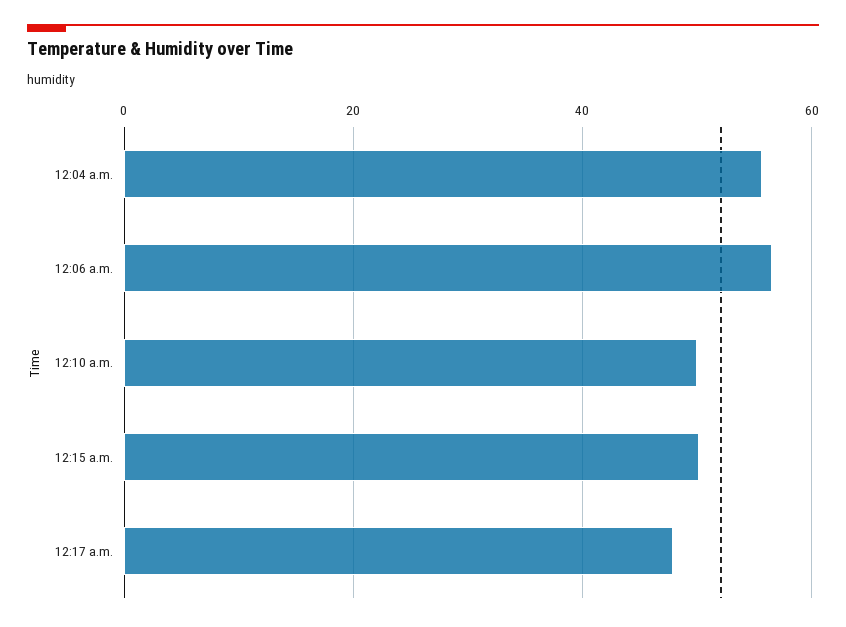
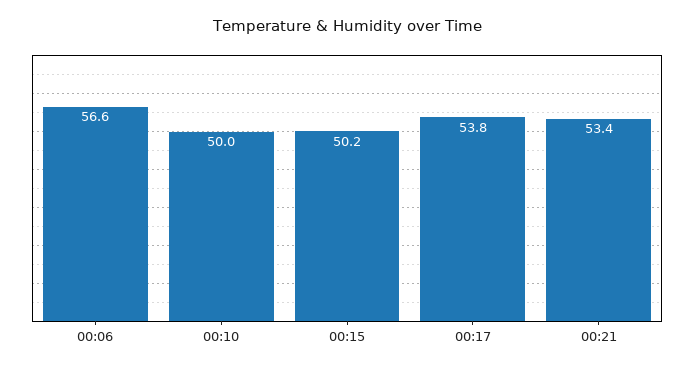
12:04 a.m.: 56 -> none
12:17 a.m.: 48 -> 53.8
00:21: none -> 53.4

